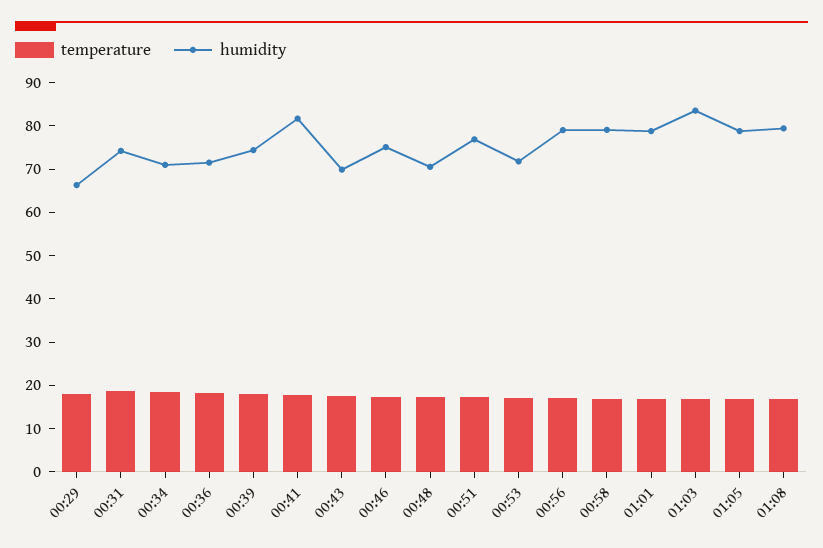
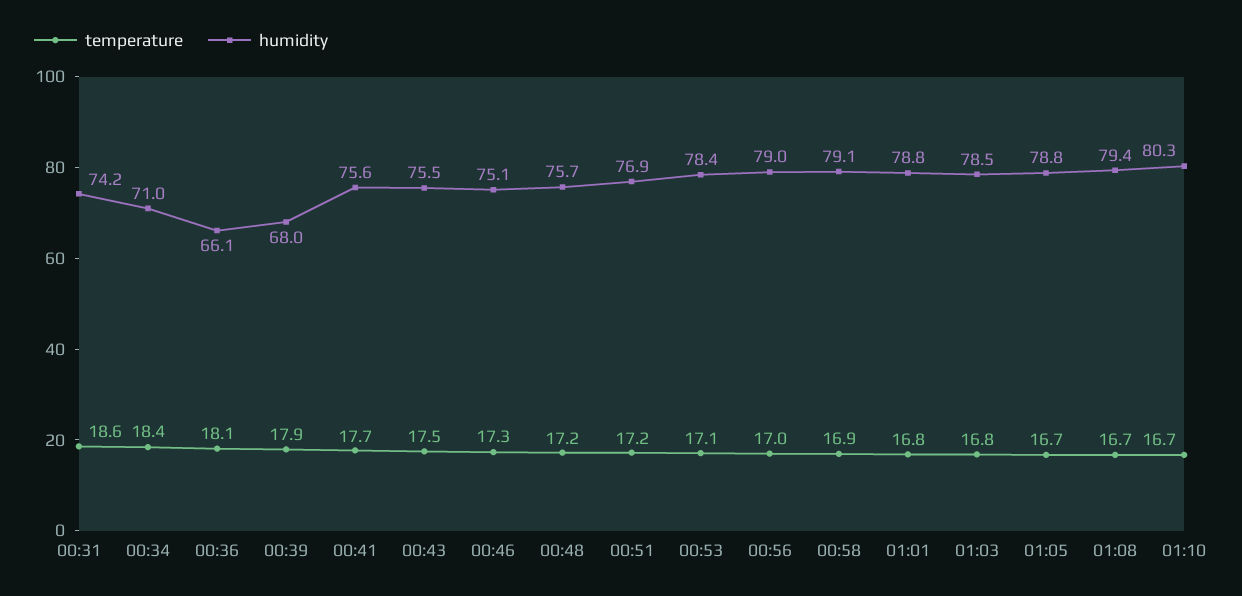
temperature, 00:29: 18 -> none
humidity, 00:29: 66 -> none
humidity, 00:36: 72 -> 66.1
humidity, 00:39: 74 -> 68
humidity, 00:41: 82 -> 75.6
humidity, 00:43: 70 -> 75.5
humidity, 00:48: 70 -> 75.7
humidity, 00:53: 72 -> 78.4
humidity, 01:03: 84 -> 78.5
temperature, 01:10: none -> 16.7
humidity, 01:10: none -> 80.3

